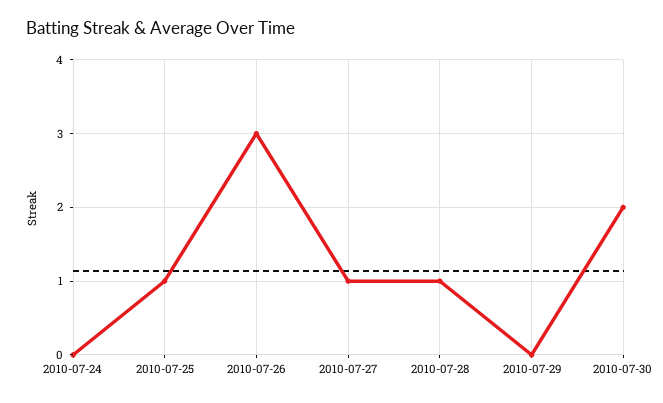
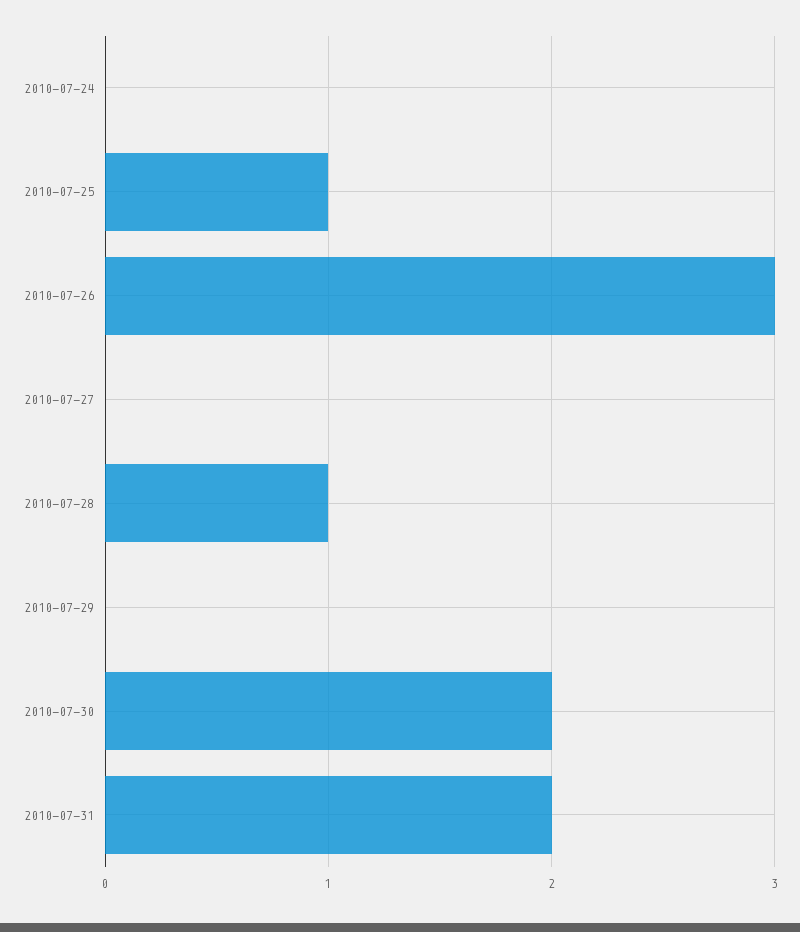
2010-07-27: 1 -> 0
2010-07-31: none -> 2

